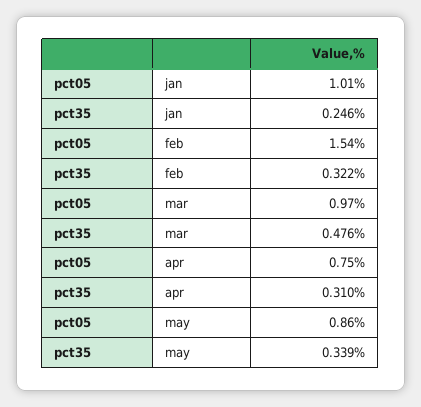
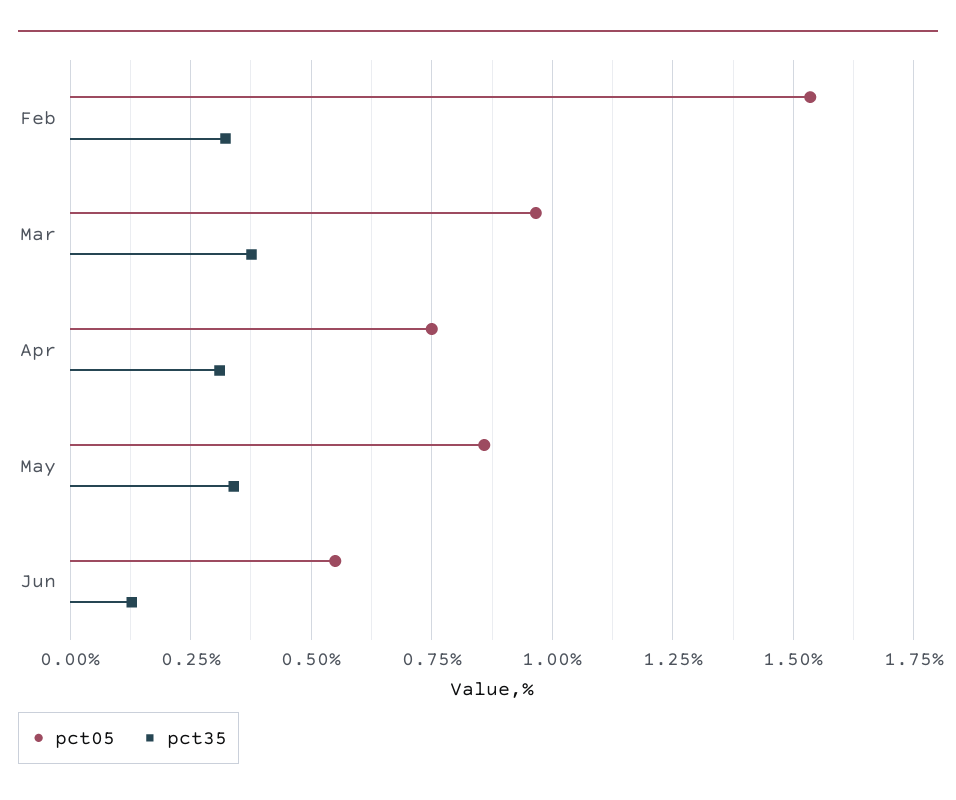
pct05, jan: 1.01 -> none
pct35, jan: 0.246 -> none
pct35, mar: 0.476 -> 0.375
pct05, Jun: none -> 0.55
pct35, Jun: none -> 0.125

